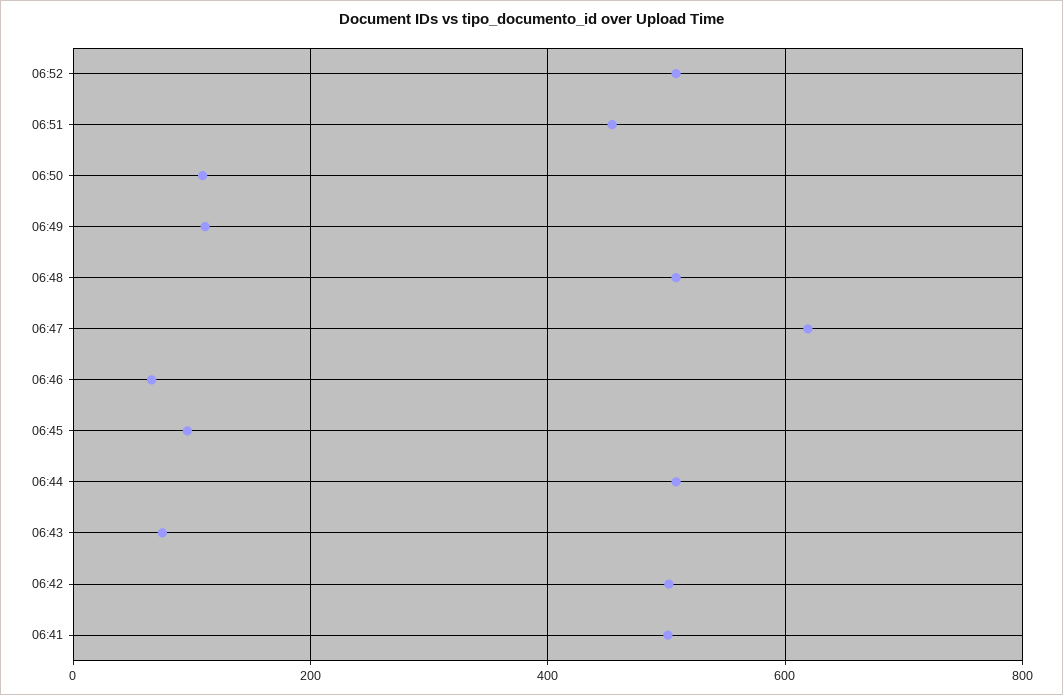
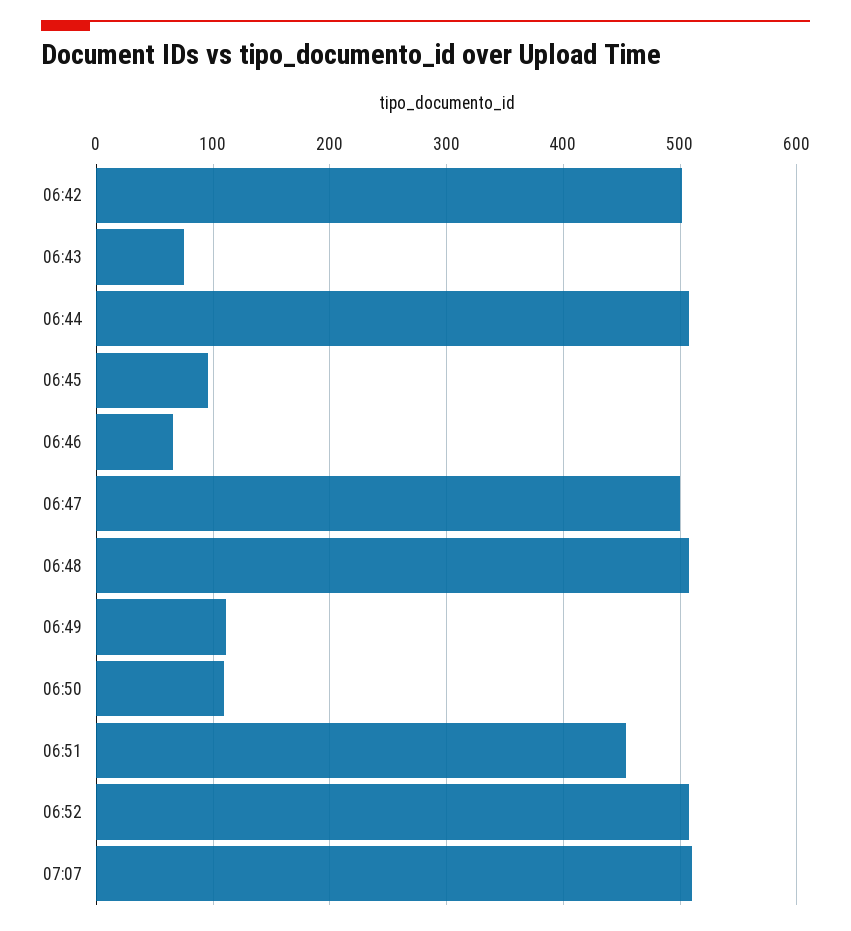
06:47: 620 -> 500
06:41: 500 -> none
07:07: none -> 510

